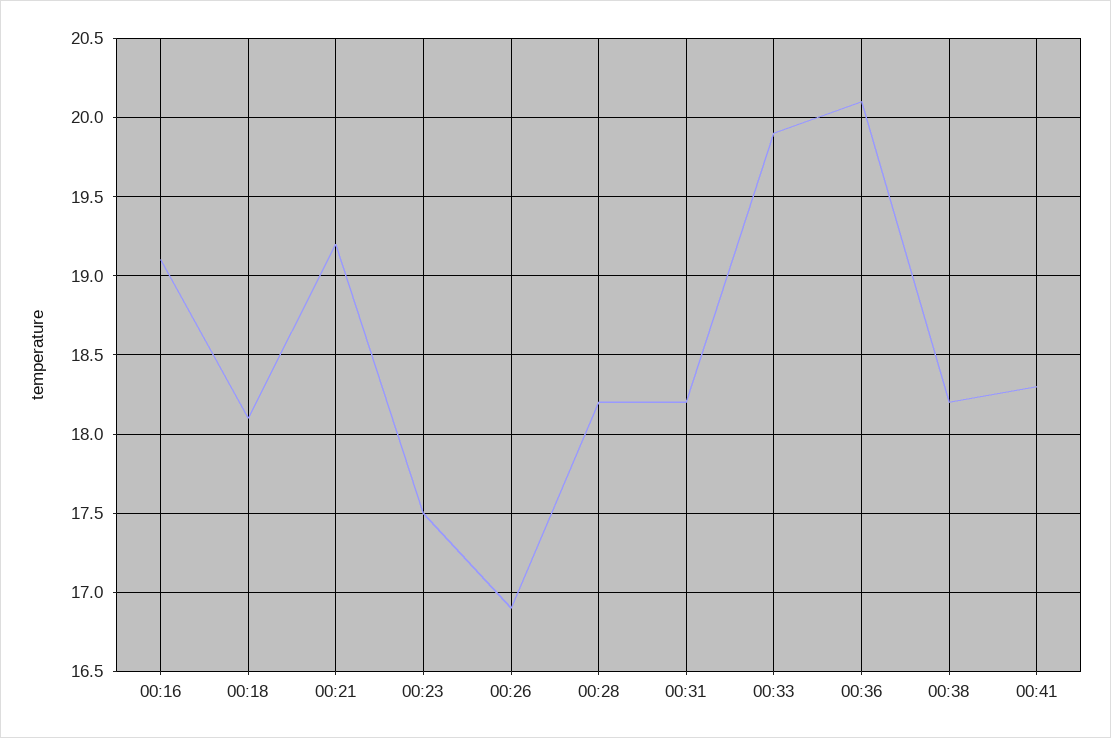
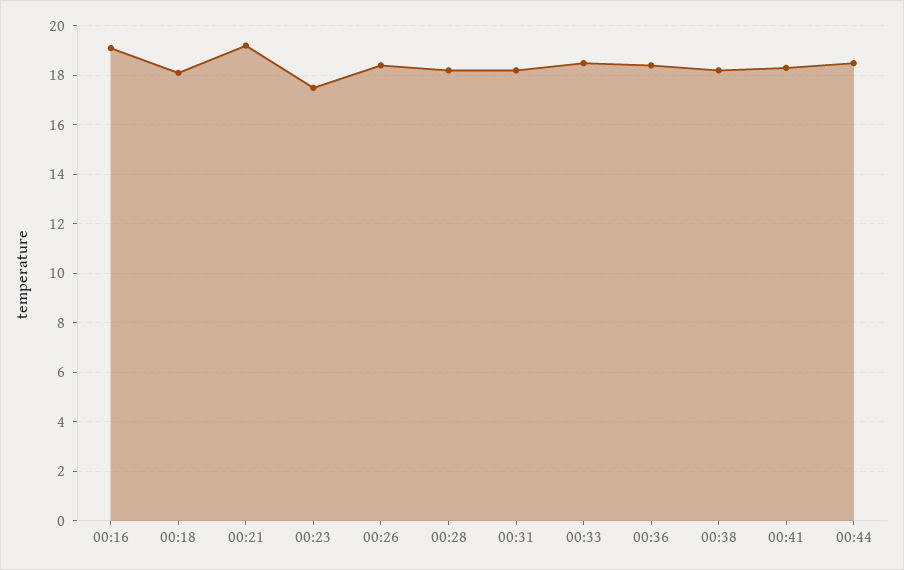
00:26: 16.9 -> 18.5
00:33: 19.9 -> 18.5
00:36: 20.1 -> 18.5
00:44: none -> 18.5

